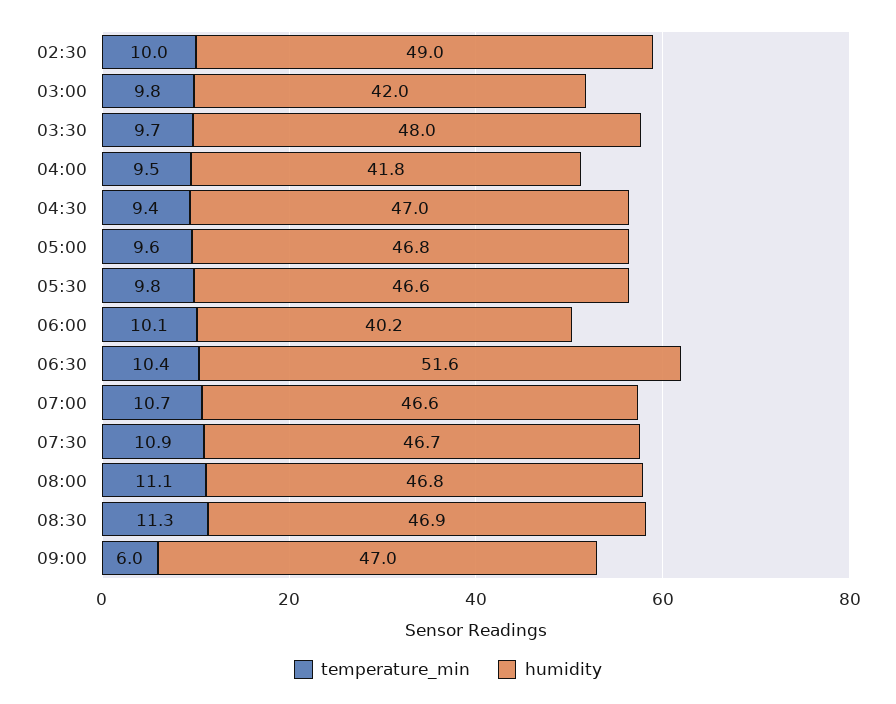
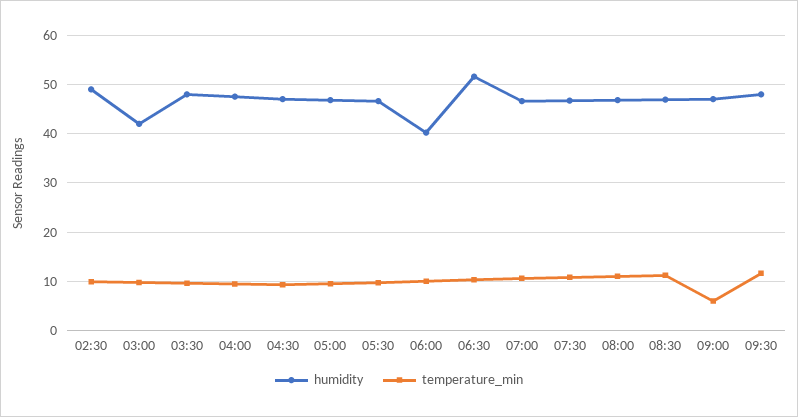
humidity, 04:00: 41.8 -> 48
humidity, 09:30: none -> 48
temperature_min, 09:30: none -> 12

